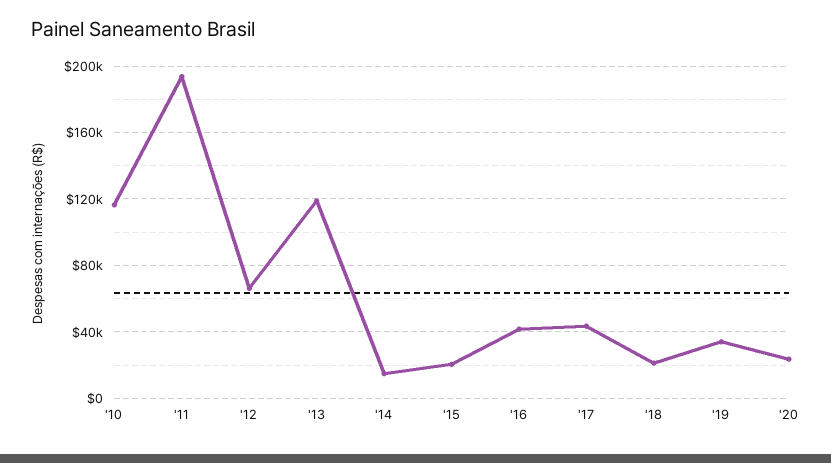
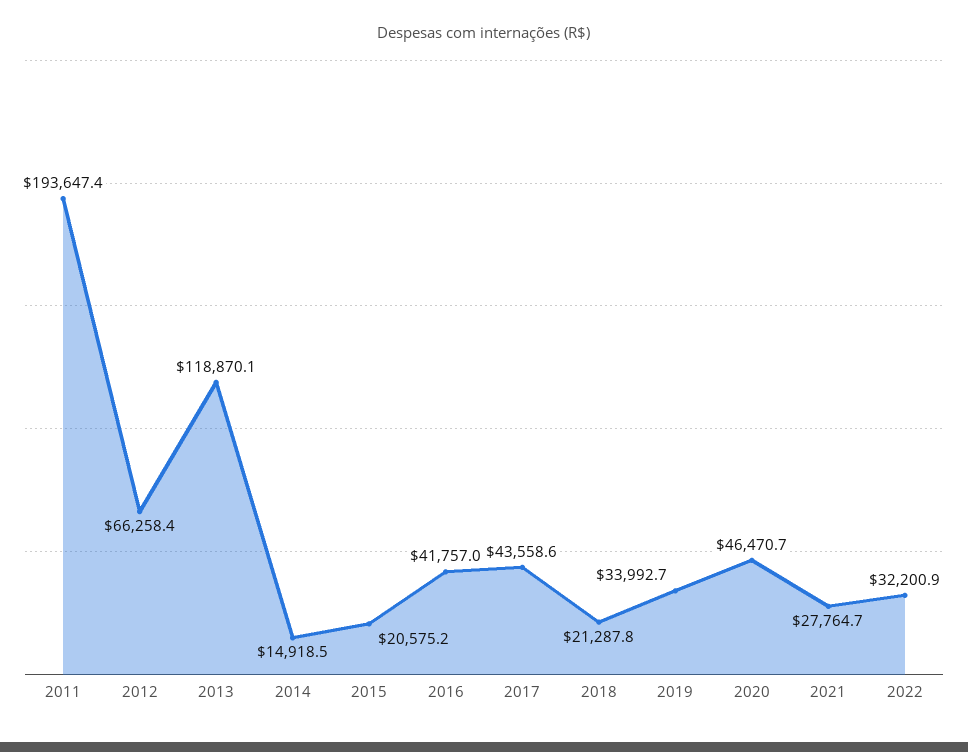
'10: 115000 -> none
'20: 25000 -> 46470.7
2021: none -> 27764.7
2022: none -> 32200.9

